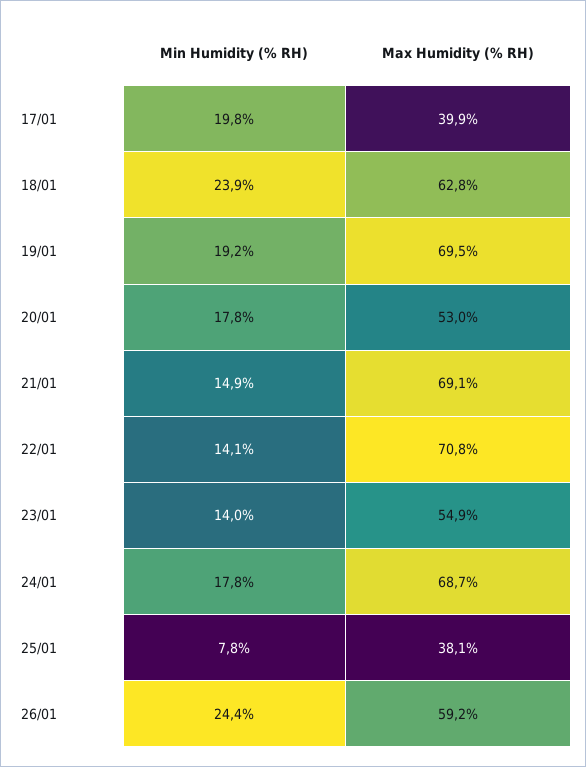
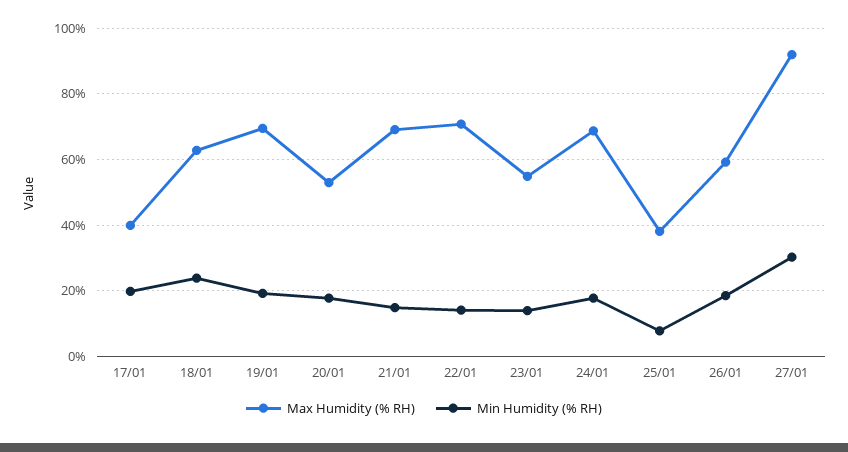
Min Humidity (% RH), 26/01: 24.4 -> 18
Max Humidity (% RH), 27/01: none -> 92
Min Humidity (% RH), 27/01: none -> 30

